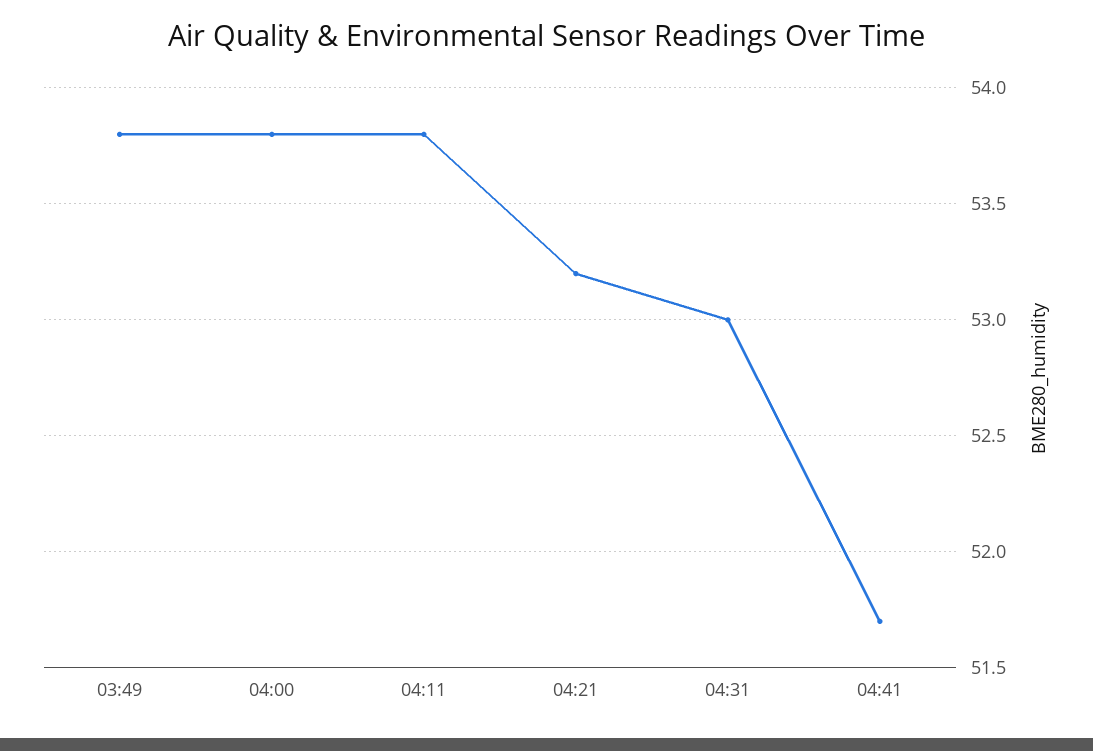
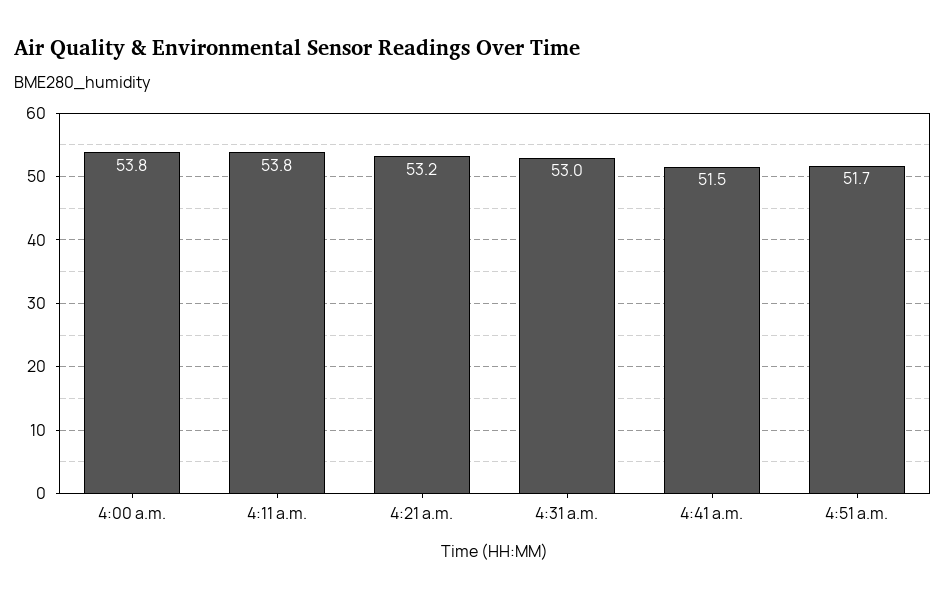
03:49: 53.8 -> none
04:41: 51.7 -> 51.5
4:51 a.m.: none -> 51.7

